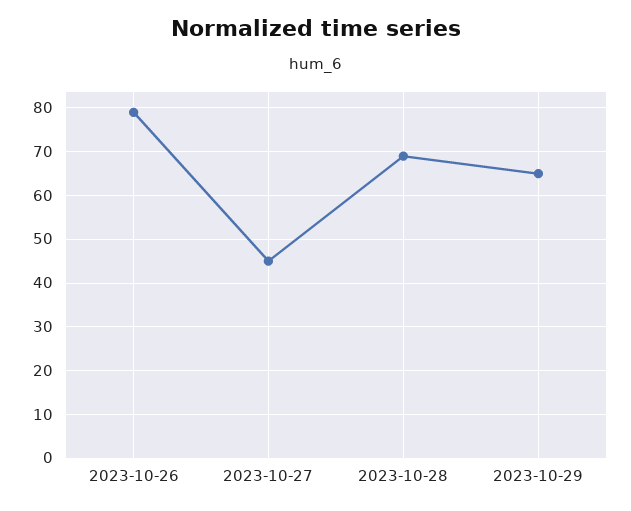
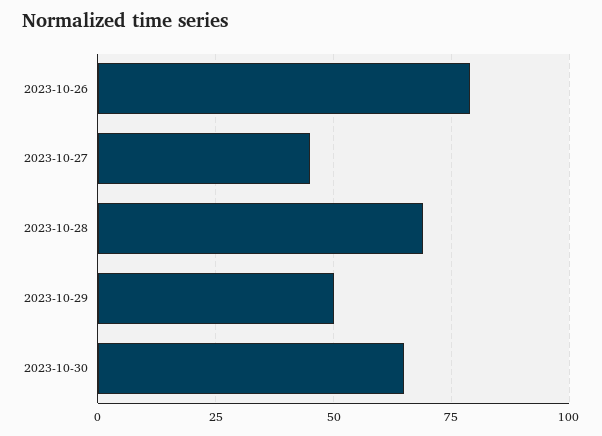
2023-10-29: 65 -> 50
2023-10-30: none -> 65

